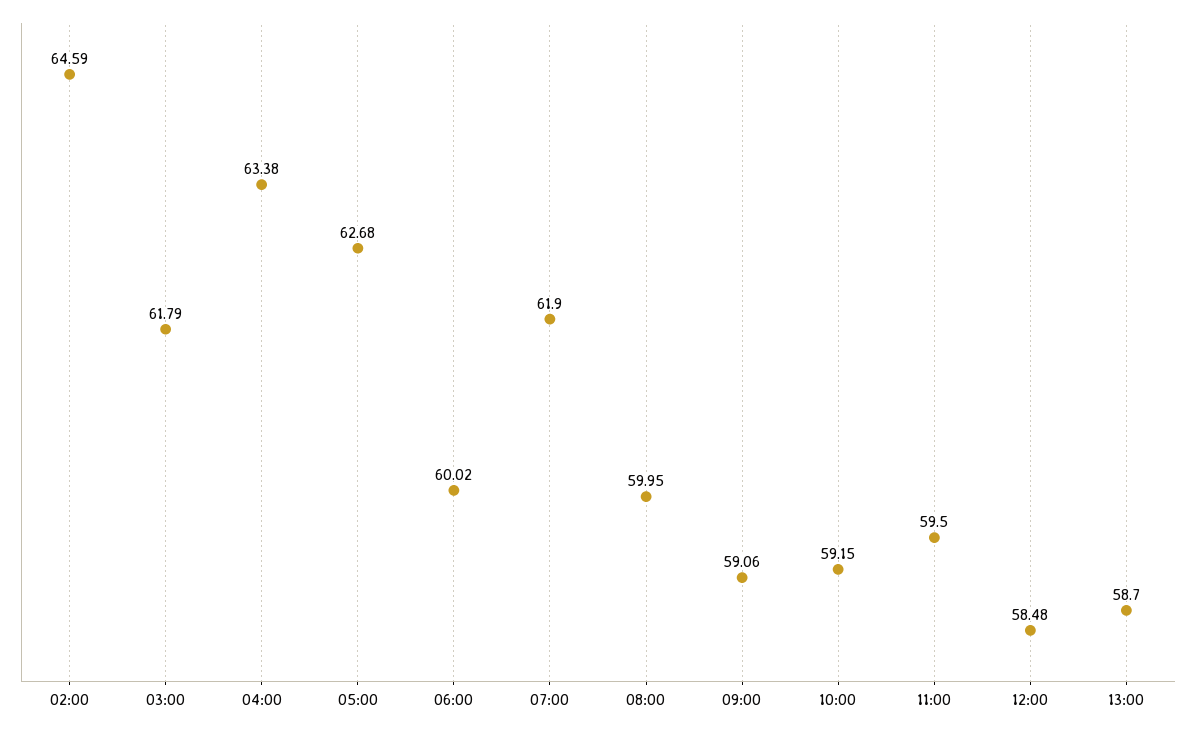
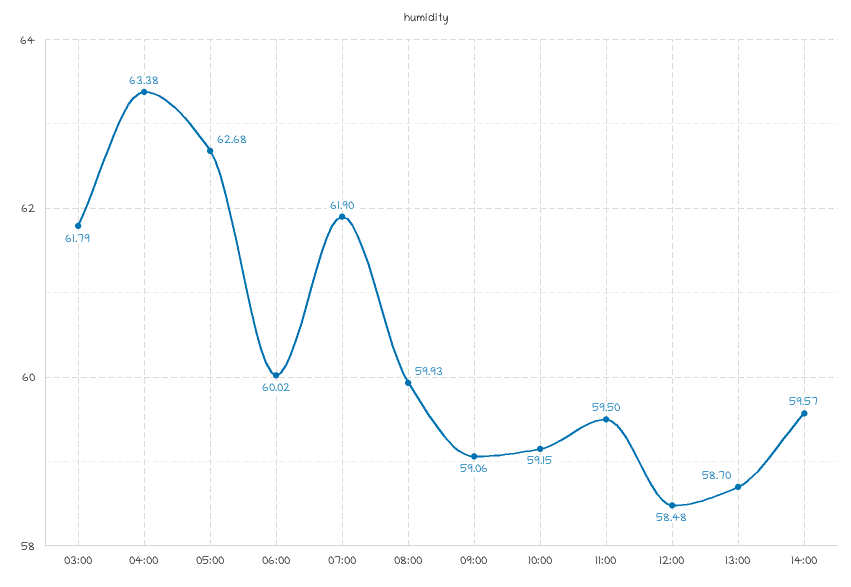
02:00: 64.59 -> none
08:00: 59.95 -> 59.93
14:00: none -> 59.57

